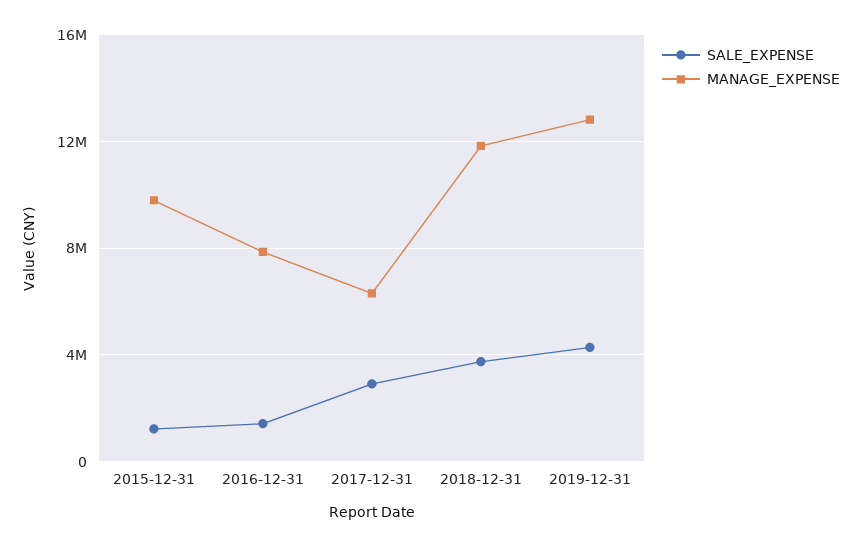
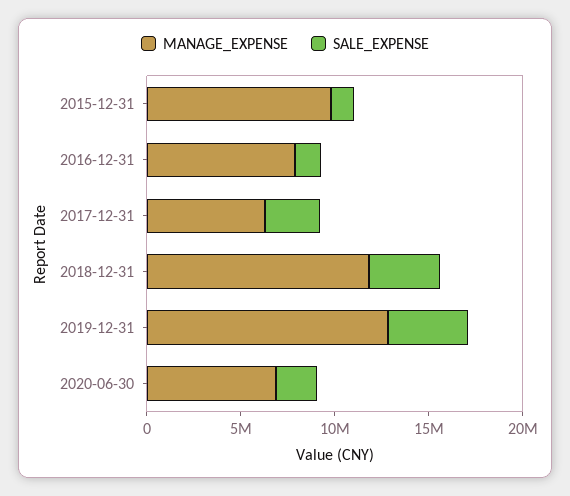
MANAGE_EXPENSE, 2020-06-30: none -> 7000000
SALE_EXPENSE, 2020-06-30: none -> 2000000

